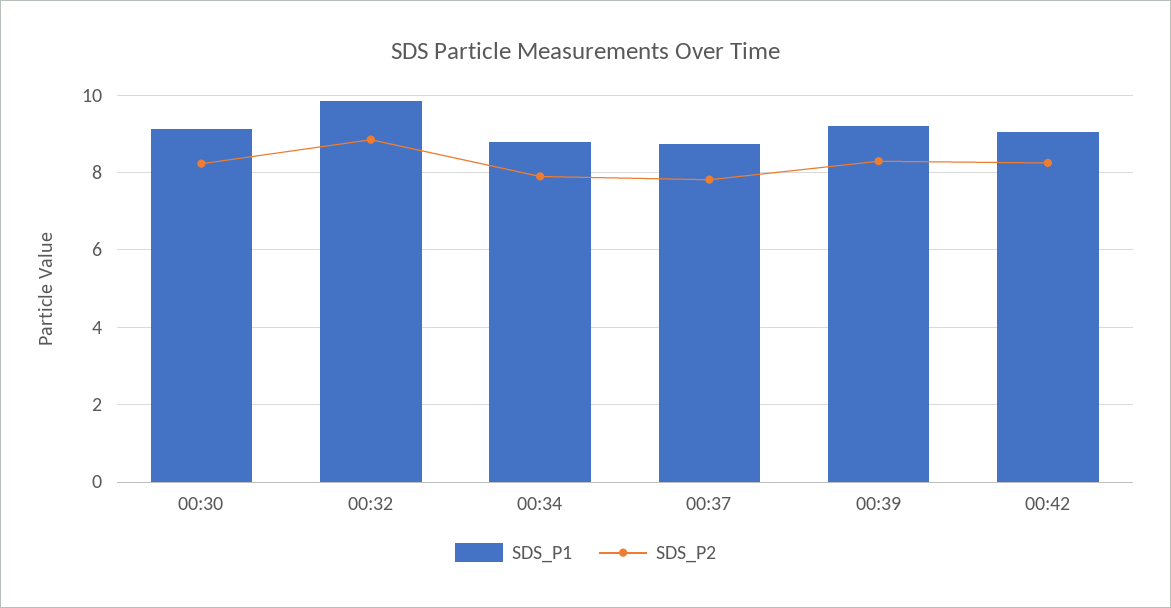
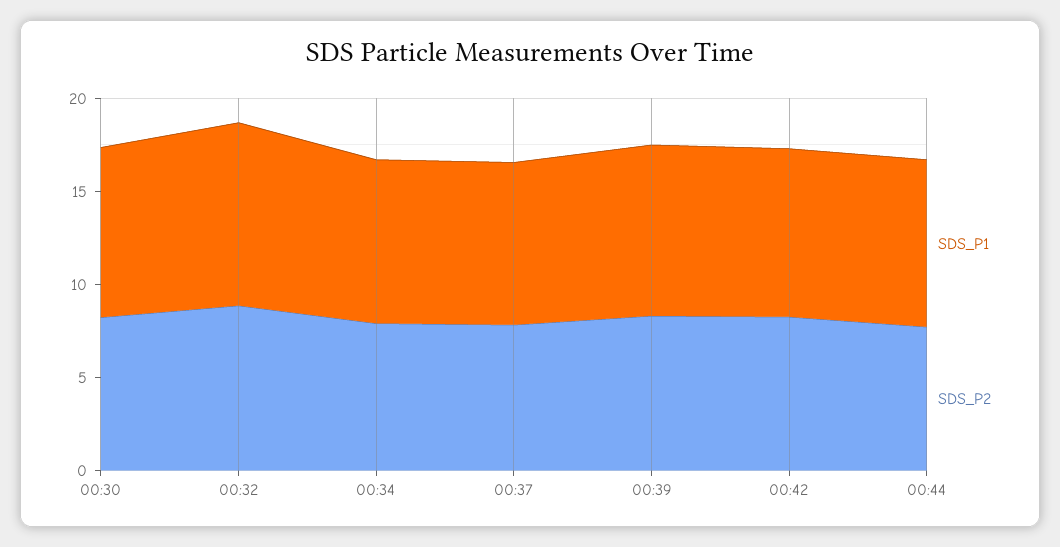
SDS_P1, 00:44: none -> 9
SDS_P2, 00:44: none -> 8

